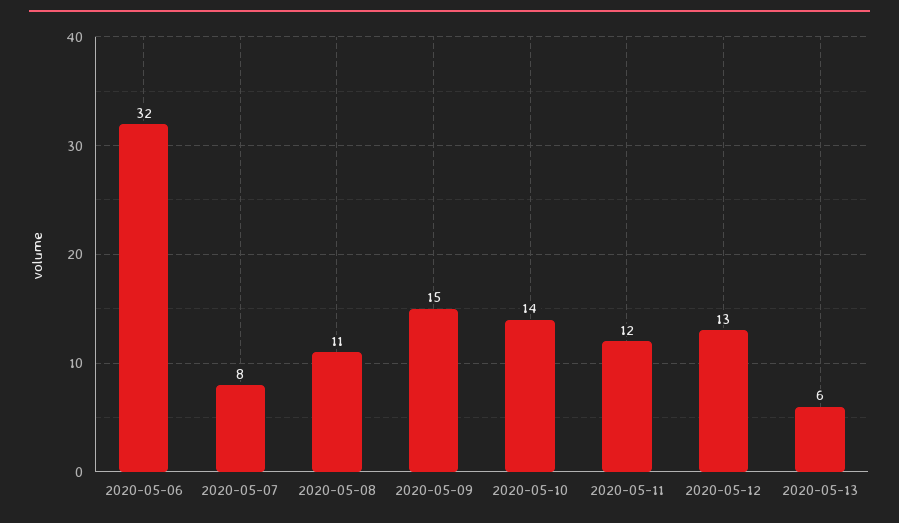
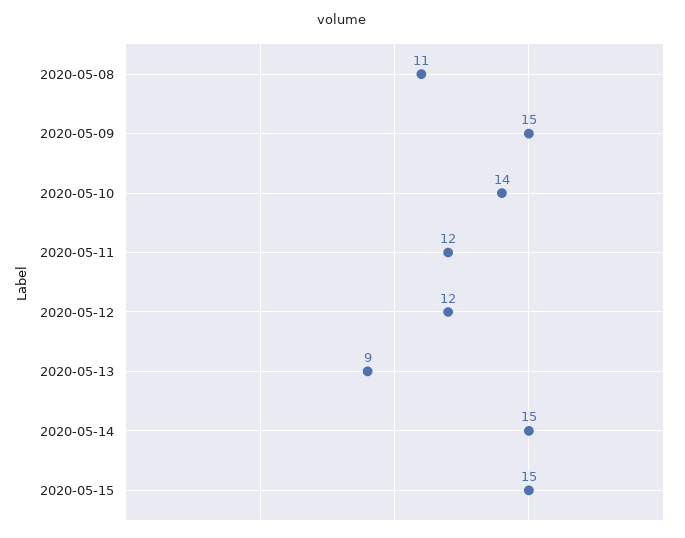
2020-05-06: 32 -> none
2020-05-07: 8 -> none
2020-05-12: 13 -> 12
2020-05-13: 6 -> 9
2020-05-14: none -> 15
2020-05-15: none -> 15

